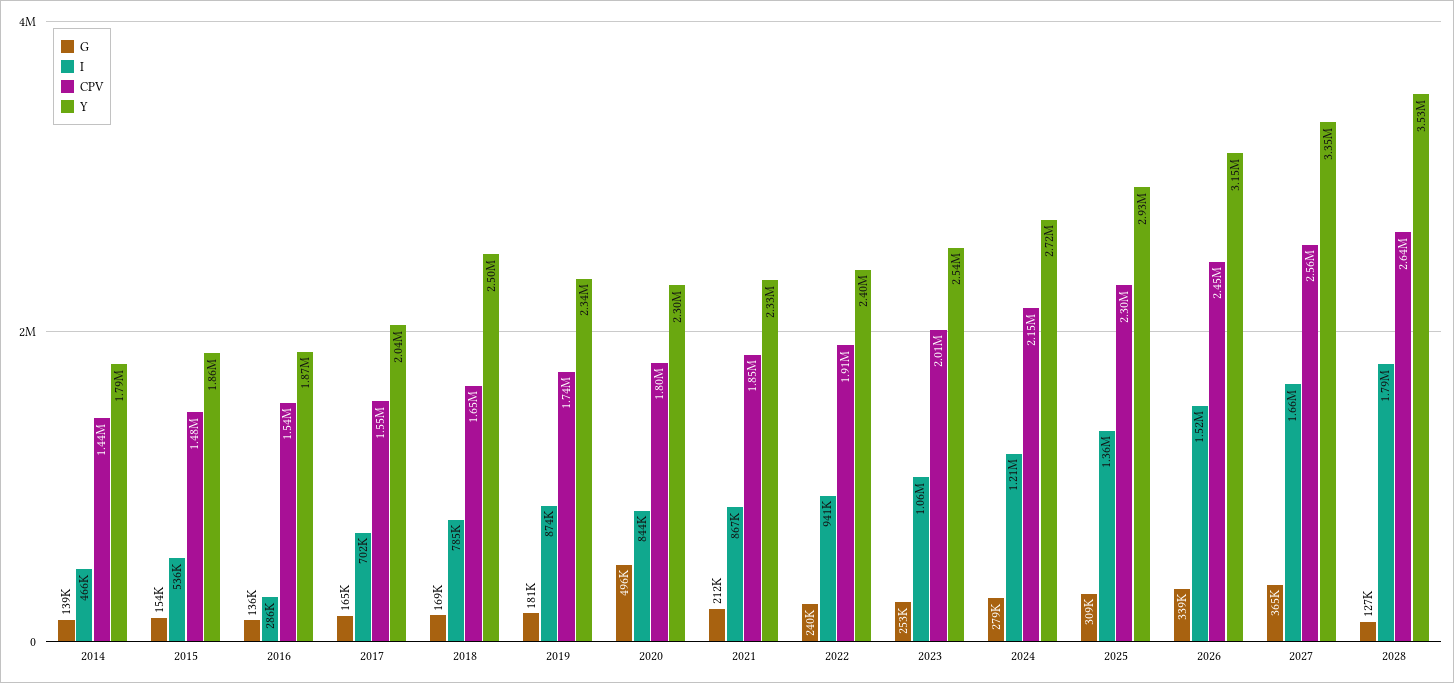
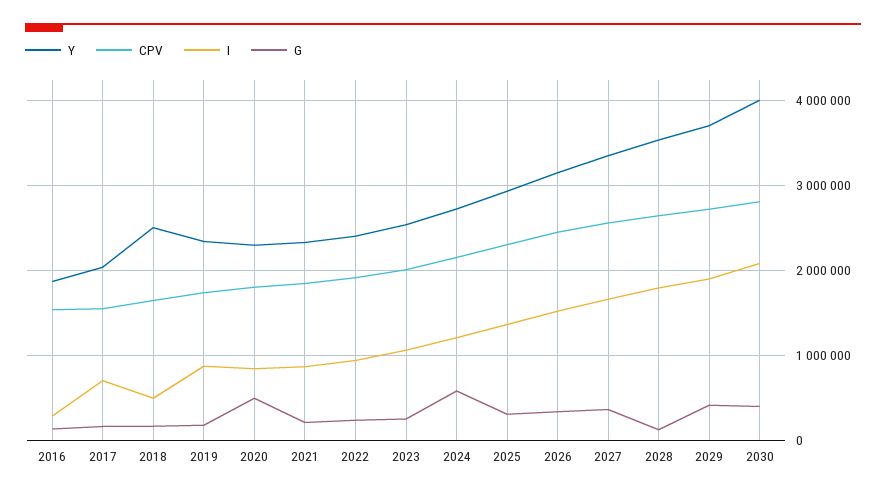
G, 2014: 139000 -> none
I, 2014: 466000 -> none
CPV, 2014: 1440000 -> none
Y, 2014: 1790000 -> none
G, 2015: 154000 -> none
I, 2015: 536000 -> none
CPV, 2015: 1480000 -> none
Y, 2015: 1860000 -> none
I, 2018: 785000 -> 500000
G, 2024: 279000 -> 600000
Y, 2029: none -> 3700000
CPV, 2029: none -> 2700000
I, 2029: none -> 1900000
G, 2029: none -> 400000
Y, 2030: none -> 4000000
CPV, 2030: none -> 2800000
I, 2030: none -> 2100000
G, 2030: none -> 400000

